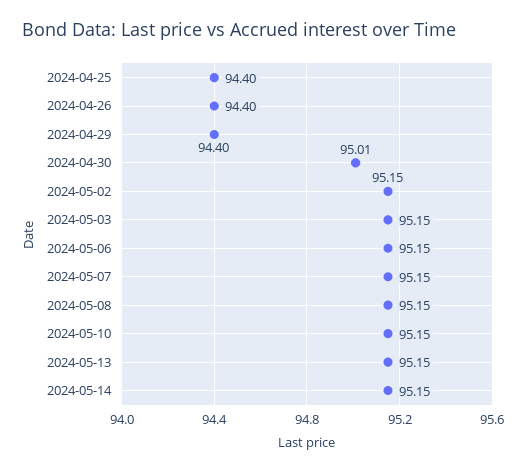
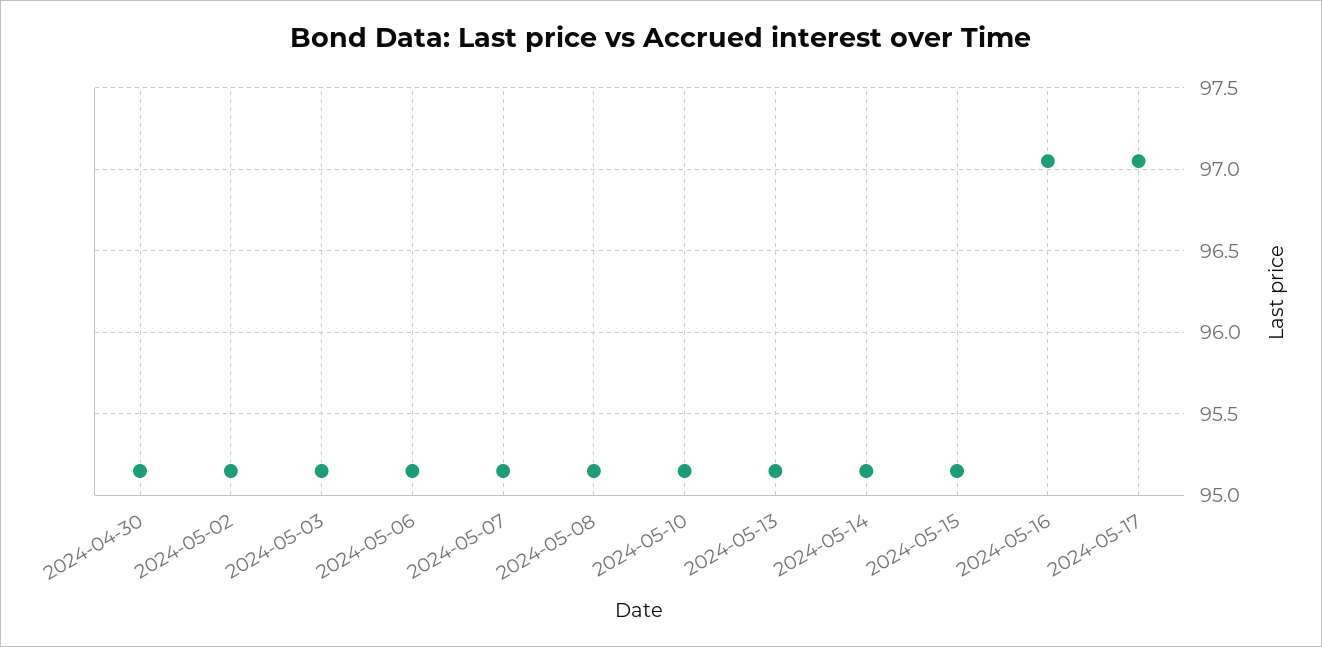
2024-04-25: 94.4 -> none
2024-04-26: 94.4 -> none
2024-04-29: 94.4 -> none
2024-04-30: 95.01 -> 95.15
2024-05-15: none -> 95.15
2024-05-16: none -> 97.05
2024-05-17: none -> 97.05

